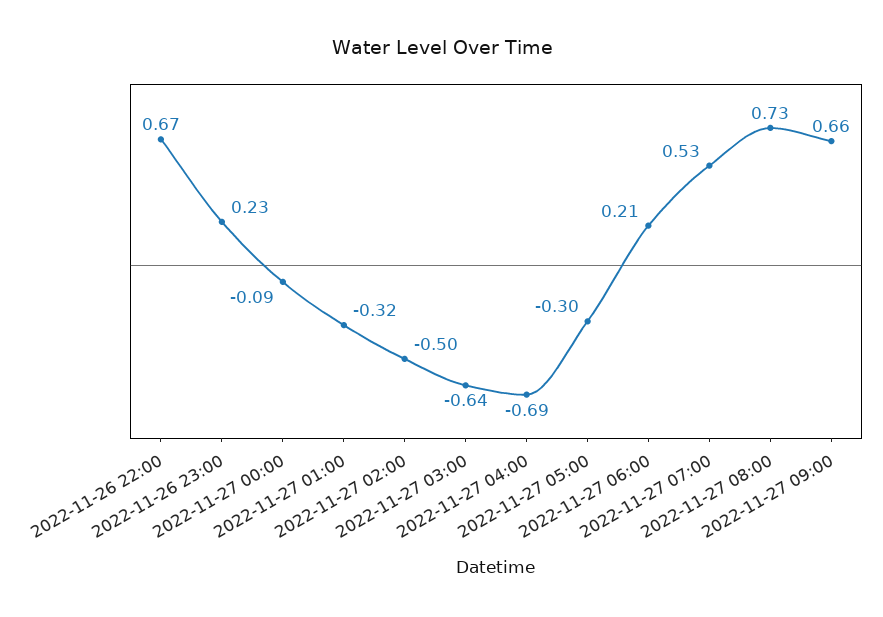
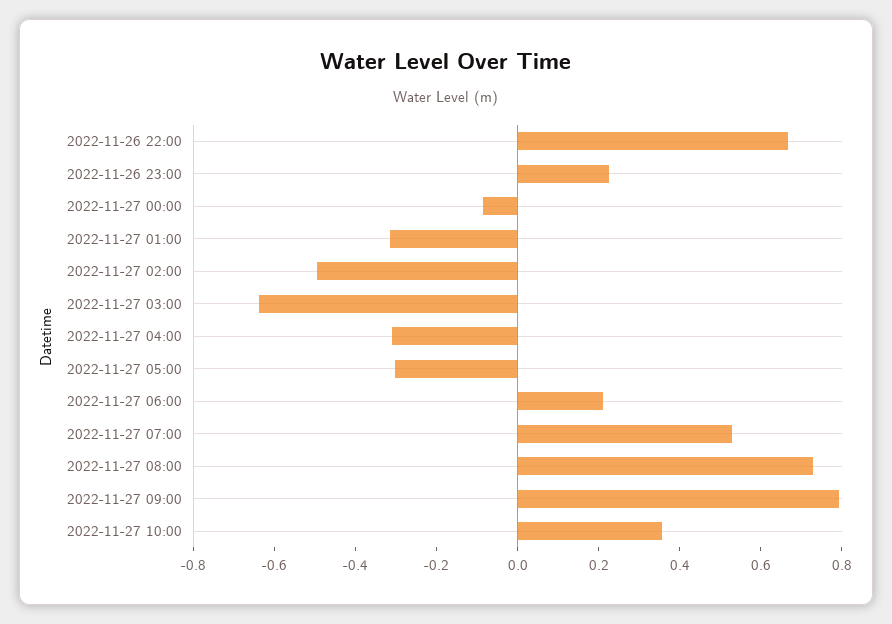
2022-11-27 04:00: -0.69 -> -0.3
2022-11-27 09:00: 0.66 -> 0.8
2022-11-27 10:00: none -> 0.35

